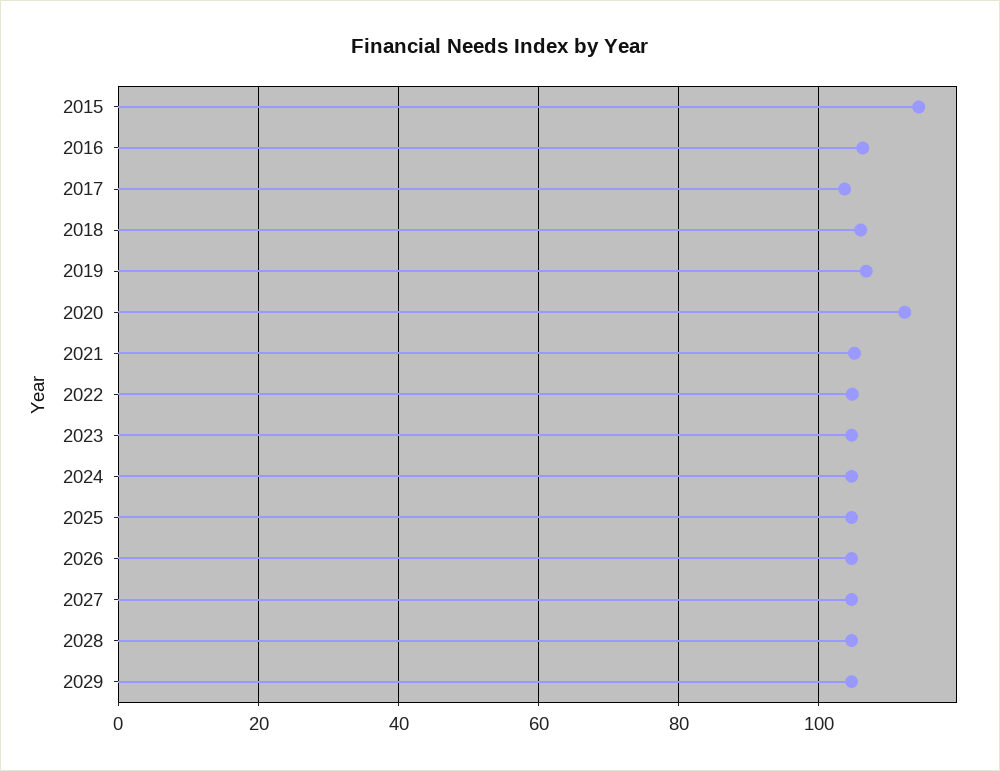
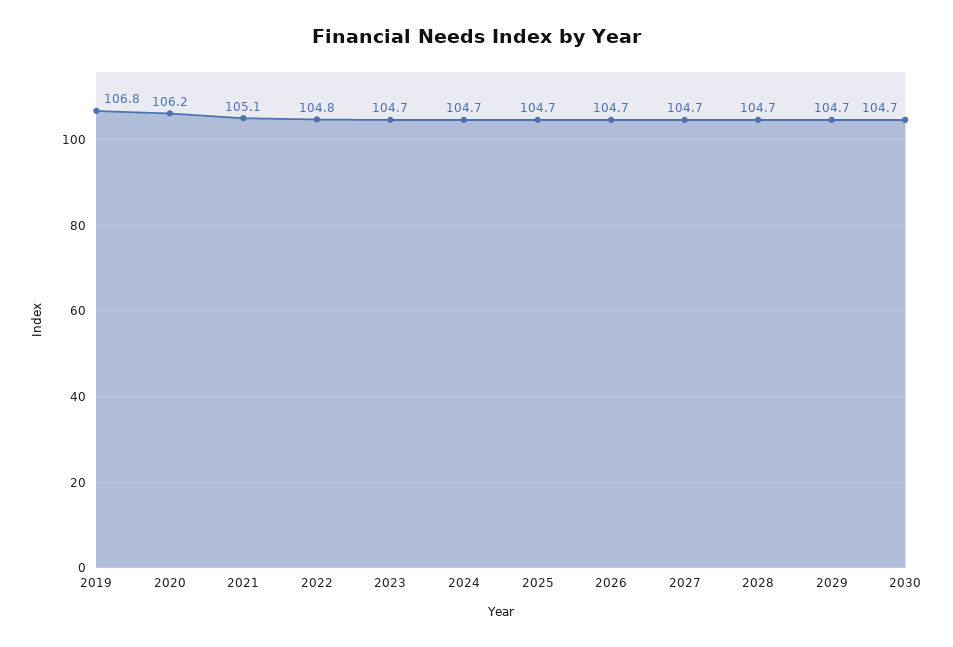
2015: 114 -> none
2016: 106 -> none
2017: 104 -> none
2018: 106 -> none
2020: 112 -> 106.2
2030: none -> 104.7

